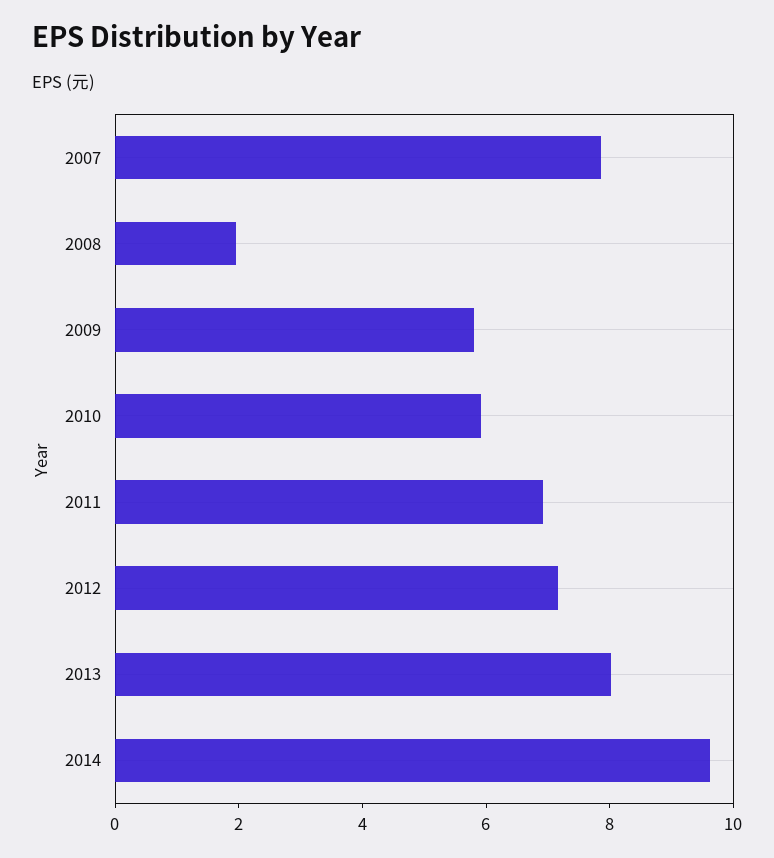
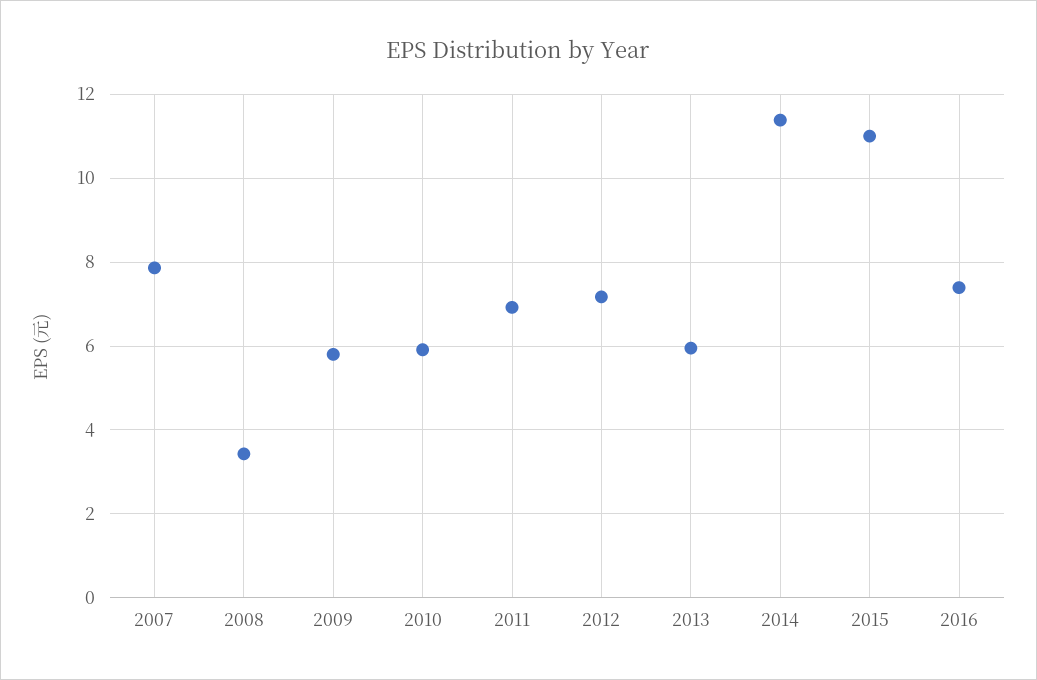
2008: 2 -> 3.4
2013: 8 -> 6
2014: 9.5 -> 11.4
2015: none -> 11
2016: none -> 7.4

